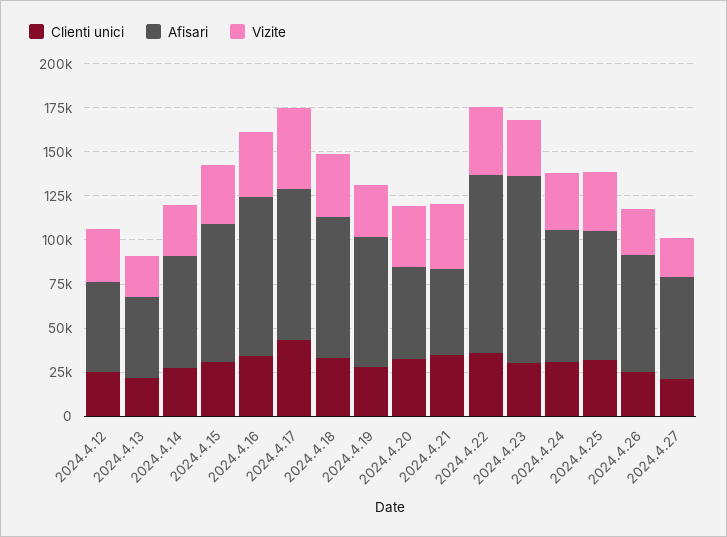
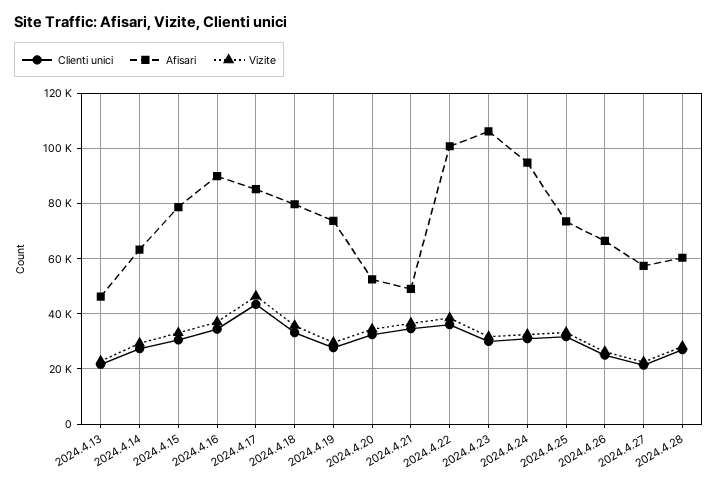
Clienti unici, 2024.4.12: 25000 -> none
Afisari, 2024.4.12: 50000 -> none
Vizite, 2024.4.12: 30000 -> none
Afisari, 2024.4.24: 75000 -> 95000
Clienti unici, 2024.4.28: none -> 27500
Afisari, 2024.4.28: none -> 60000
Vizite, 2024.4.28: none -> 27500

